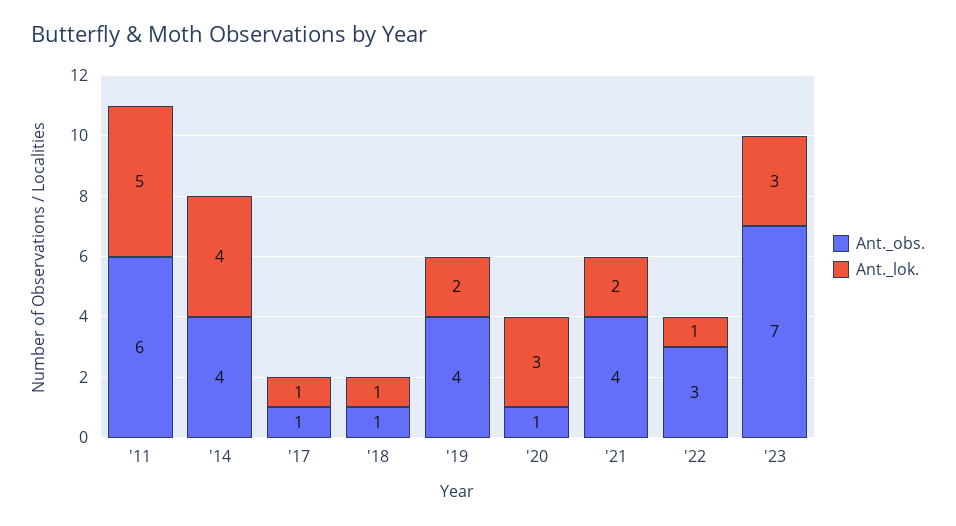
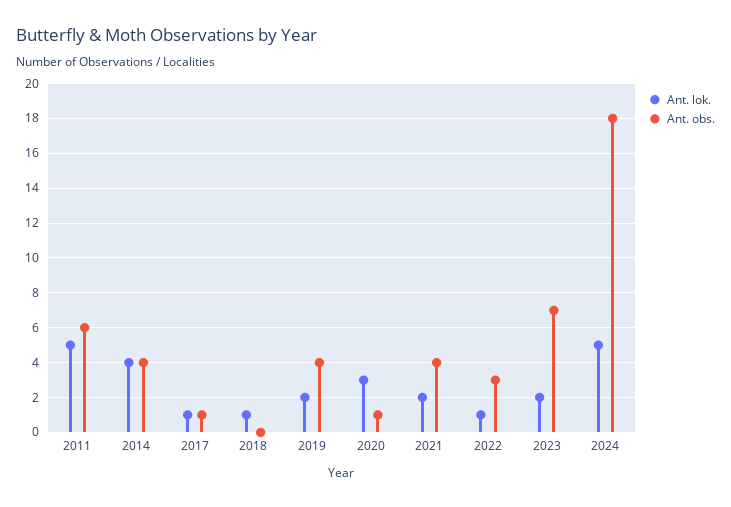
Ant._obs., '18: 1 -> 0
Ant._lok., '23: 3 -> 2
Ant._lok., 2024: none -> 5
Ant._obs., 2024: none -> 18

